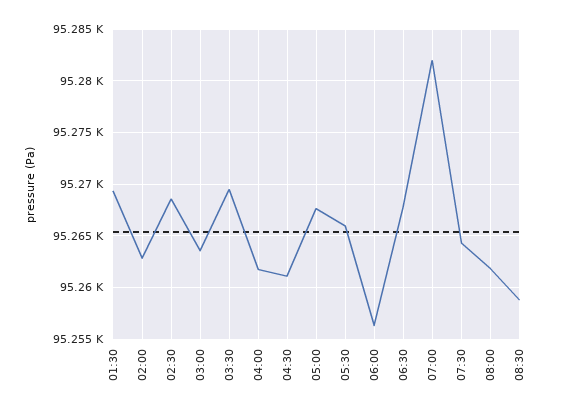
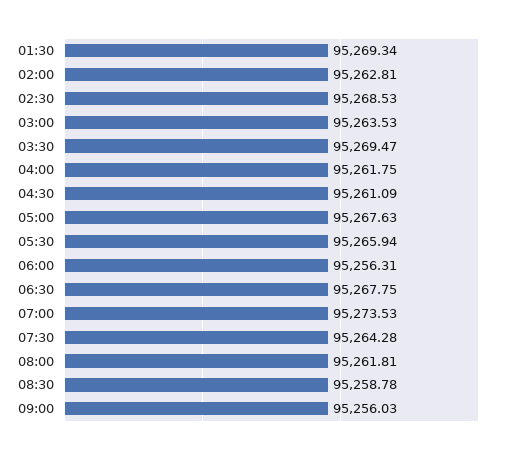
07:00: 95282 -> 95273.53
09:00: none -> 95256.03

